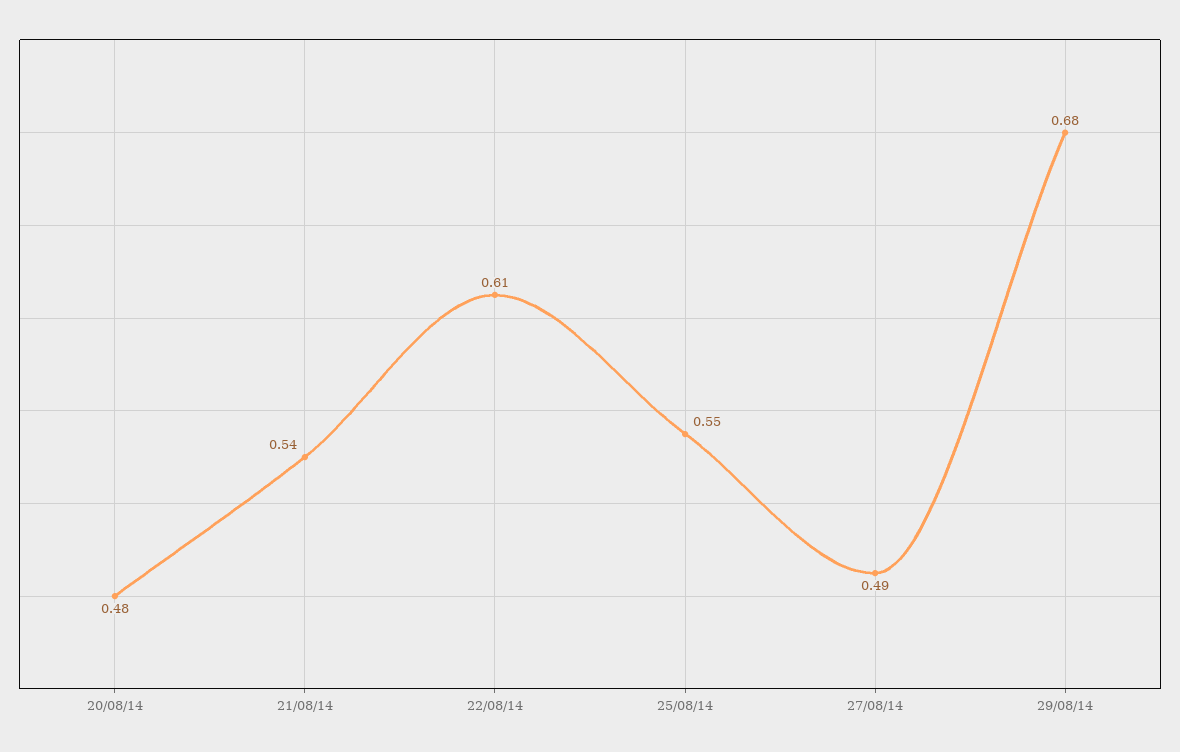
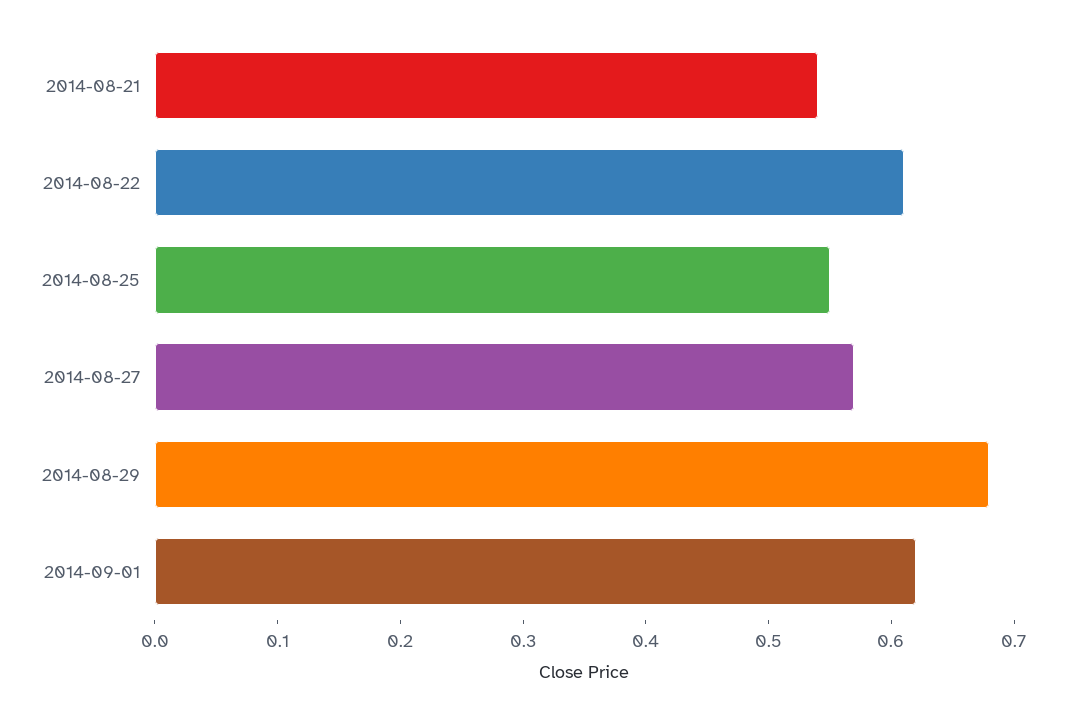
20/08/14: 0.48 -> none
27/08/14: 0.49 -> 0.57
2014-09-01: none -> 0.62

